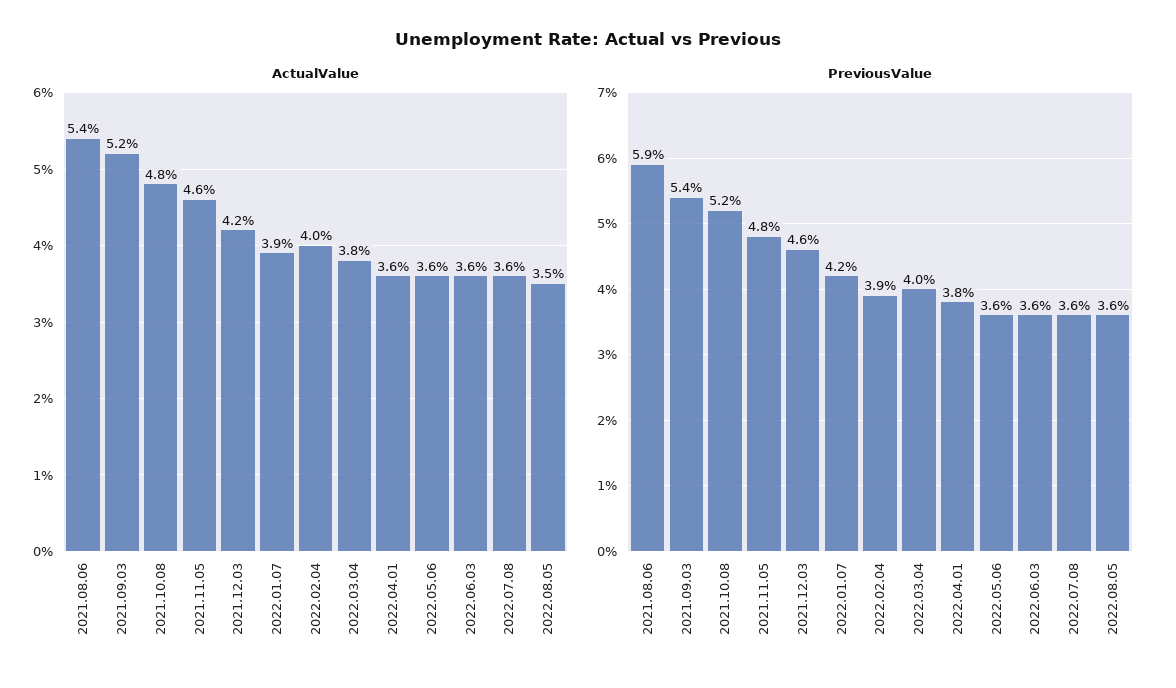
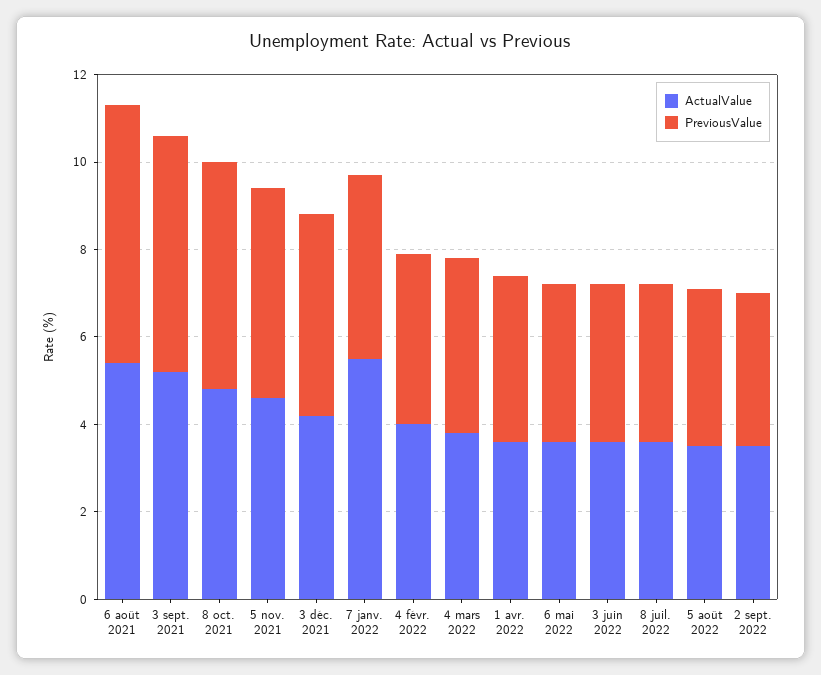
ActualValue, 2022.01.07: 3.9 -> 5.5
ActualValue, 2 sept. 2022: none -> 3.5
PreviousValue, 2 sept. 2022: none -> 3.5

